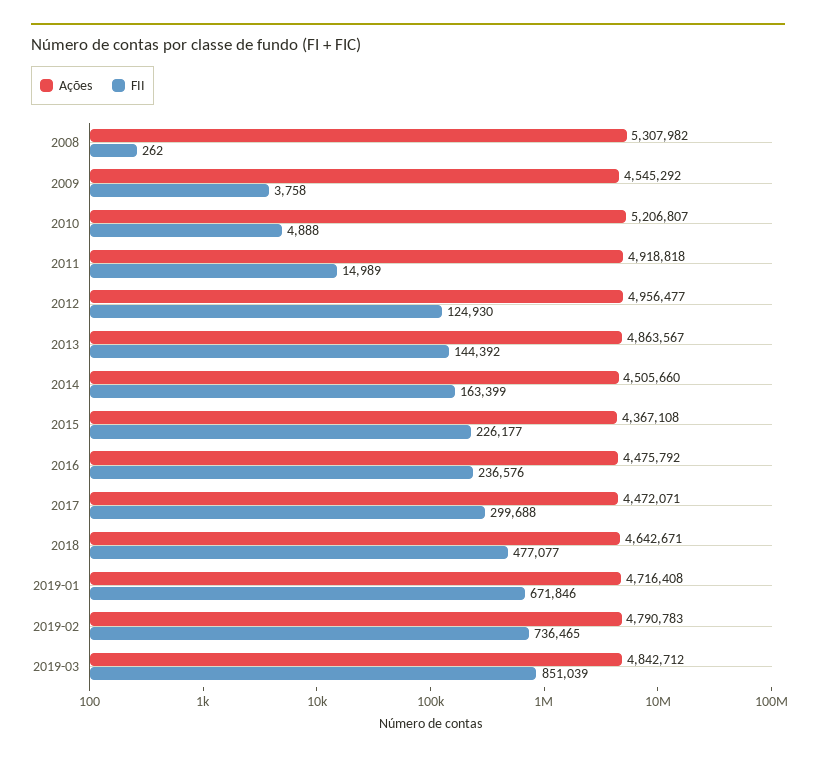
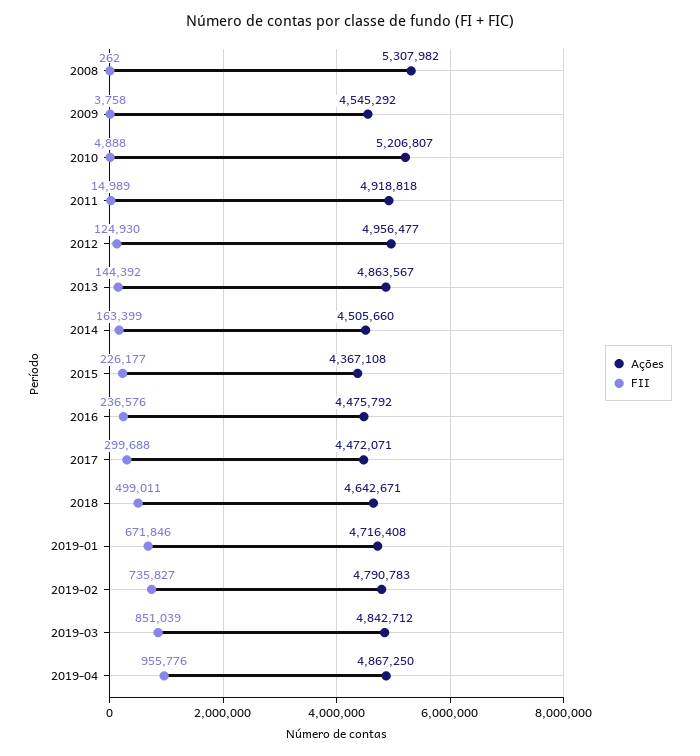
FII, 2018: 477077 -> 499011
FII, 2019-02: 736465 -> 735827
Ações, 2019-04: none -> 4867250
FII, 2019-04: none -> 955776

